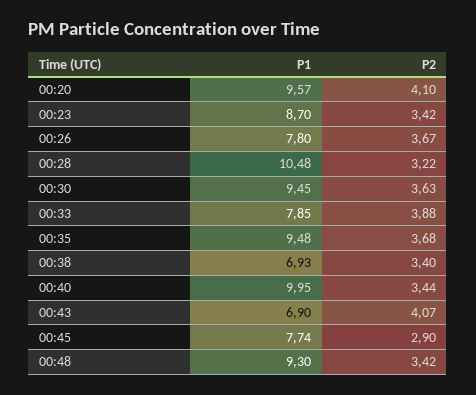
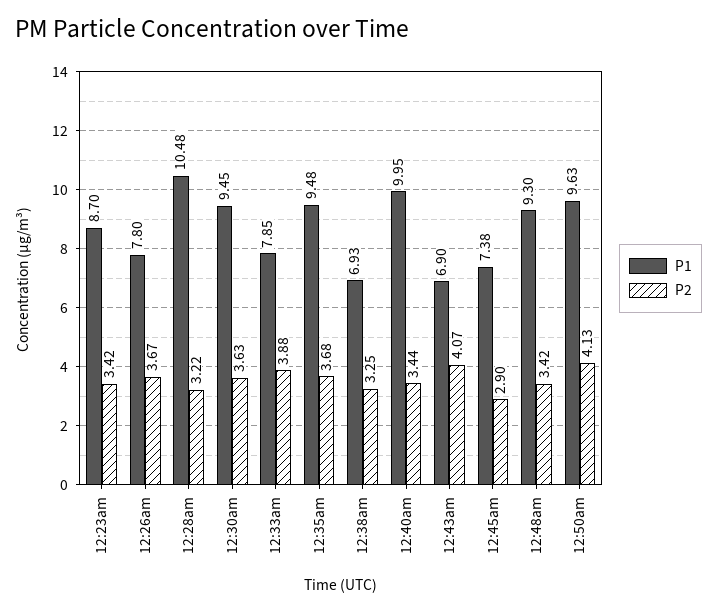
P1, 00:20: 9.57 -> none
P2, 00:20: 4.1 -> none
P2, 00:38: 3.4 -> 3.25
P1, 00:45: 7.74 -> 7.38
P1, 12:50am: none -> 9.63
P2, 12:50am: none -> 4.13

